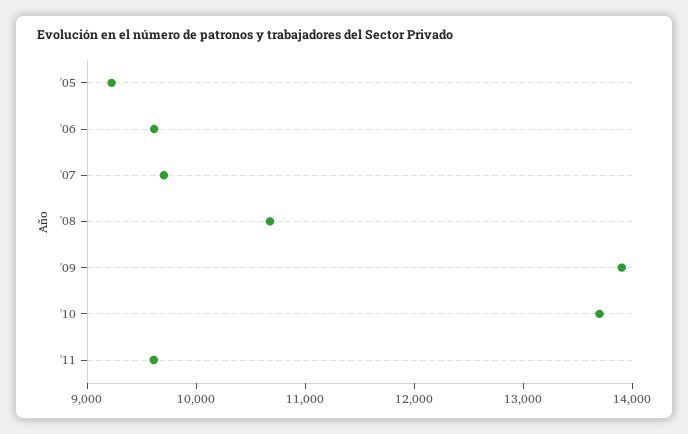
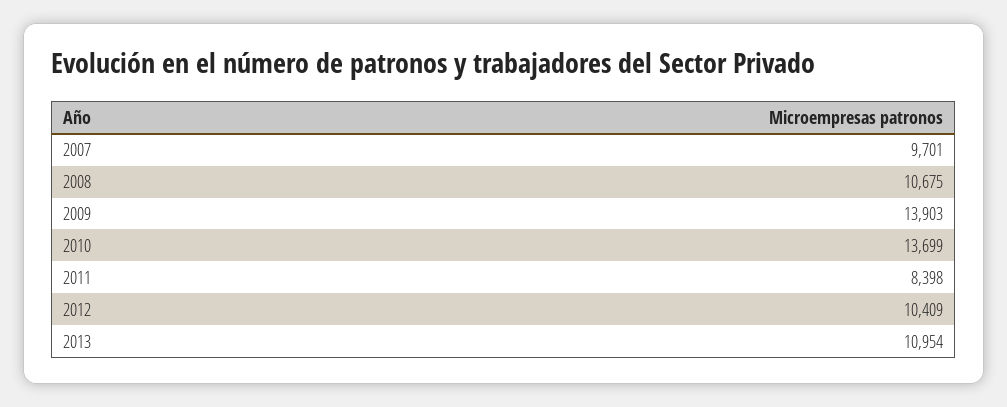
'05: 9200 -> none
'06: 9600 -> none
'11: 9600 -> 8398
2012: none -> 10409
2013: none -> 10954

